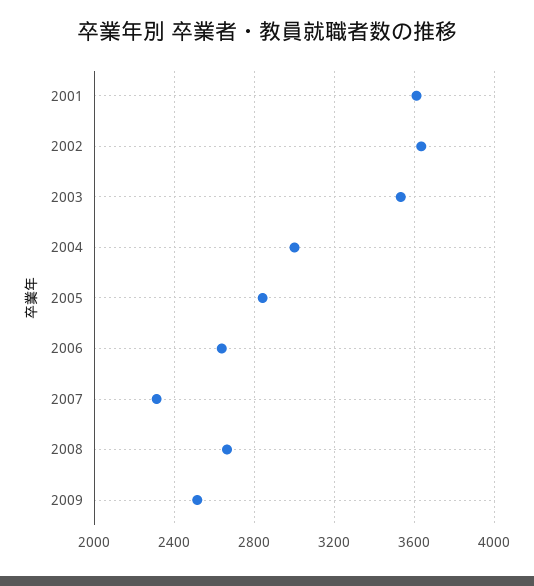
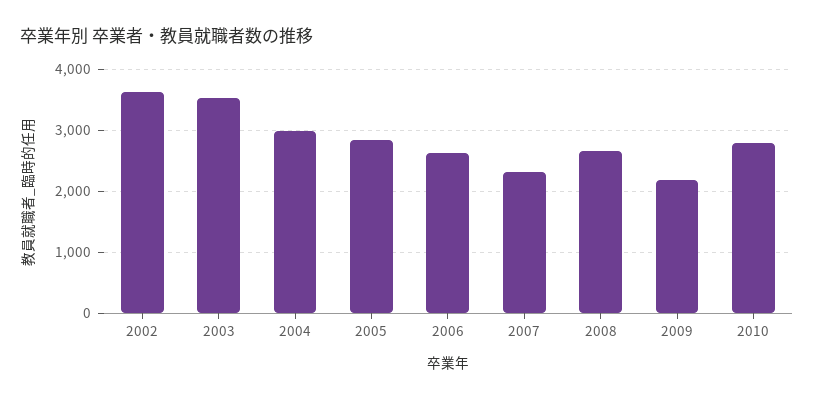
2001: 3600 -> none
2009: 2500 -> 2200
2010: none -> 2800

